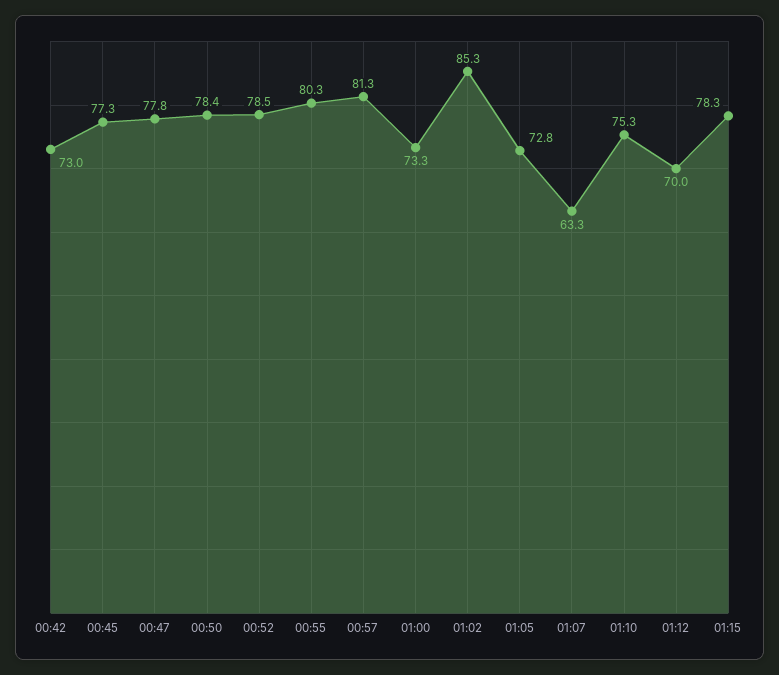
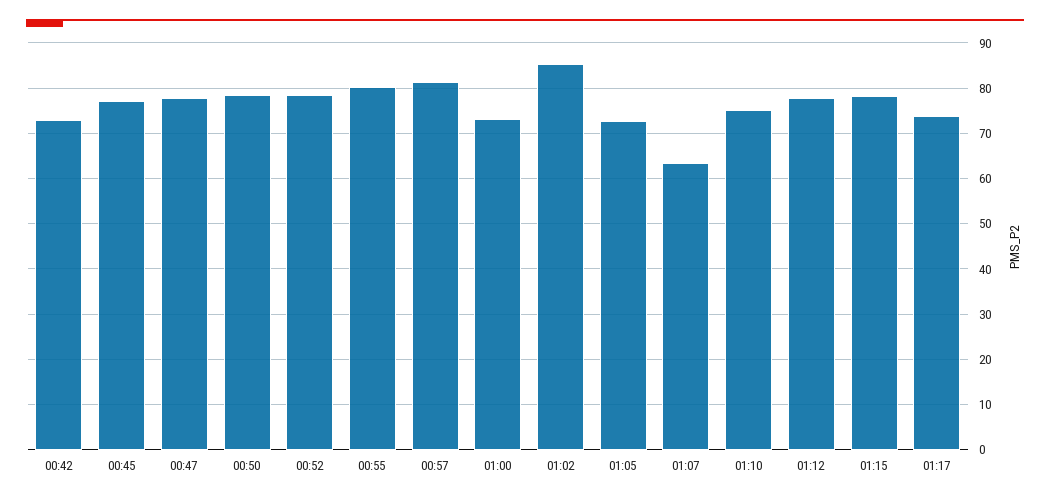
01:12: 70 -> 78
01:17: none -> 74

